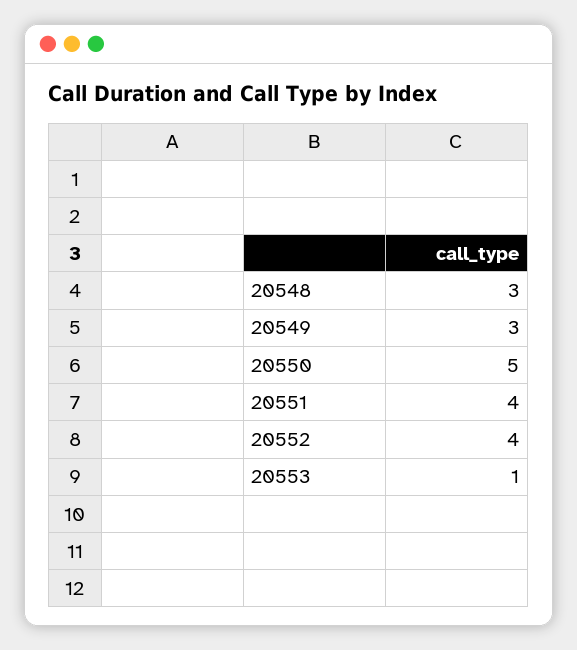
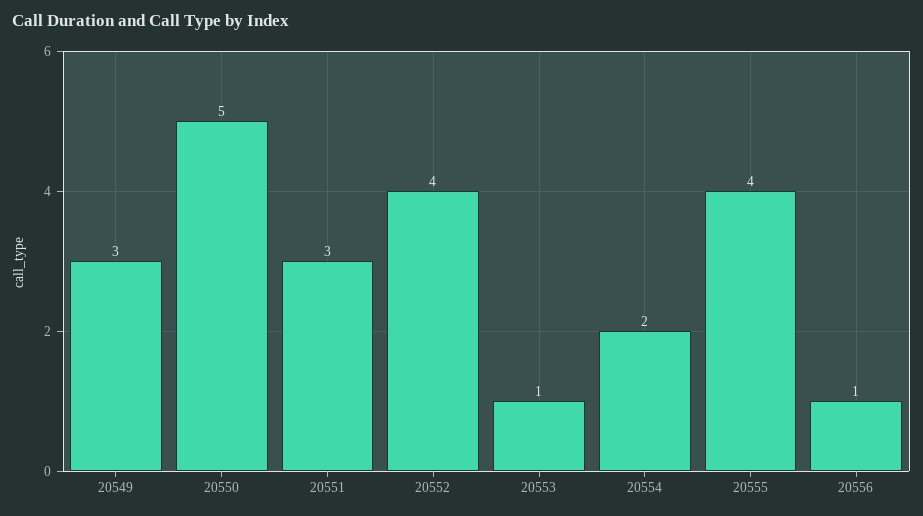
20548: 3 -> none
20551: 4 -> 3
20554: none -> 2
20555: none -> 4
20556: none -> 1

